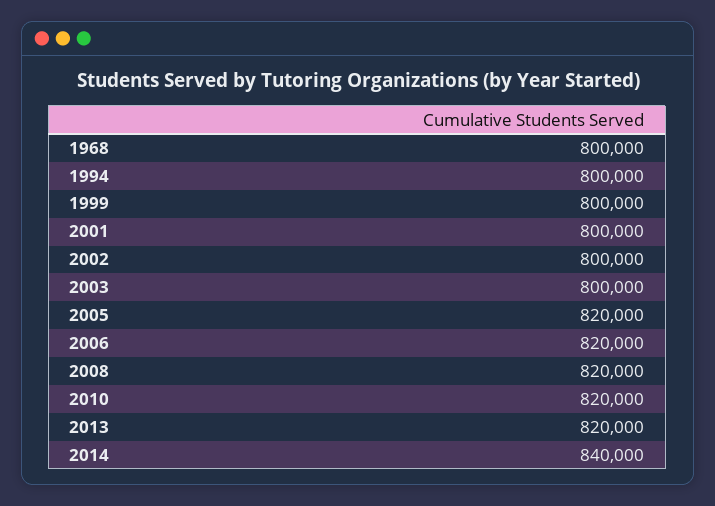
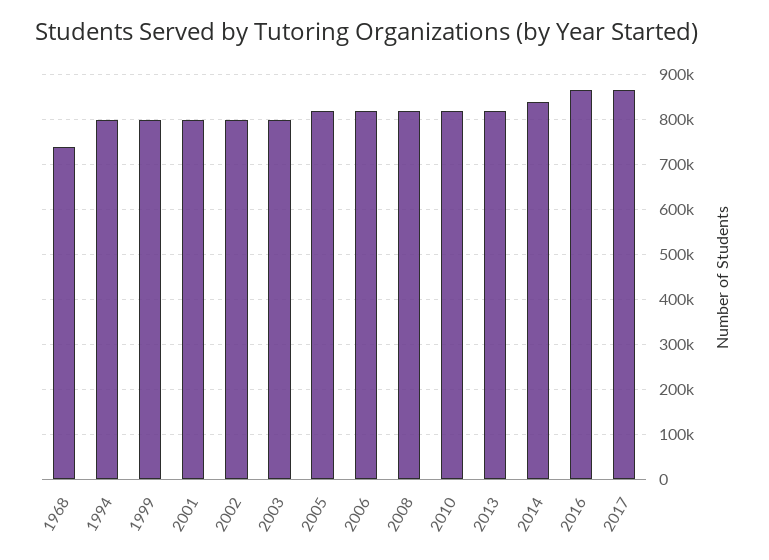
1968: 800000 -> 740000
2016: none -> 860000
2017: none -> 860000

